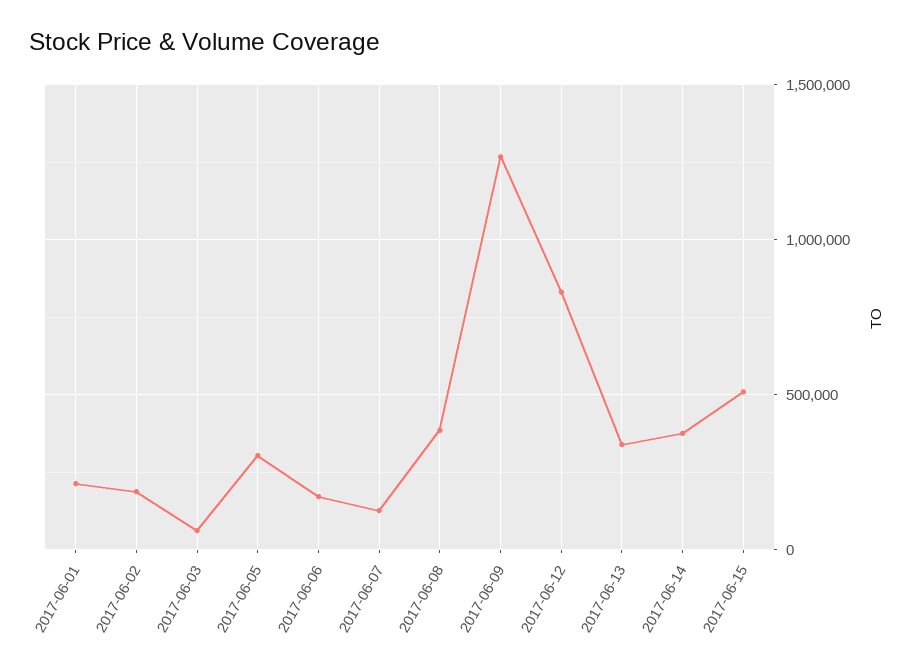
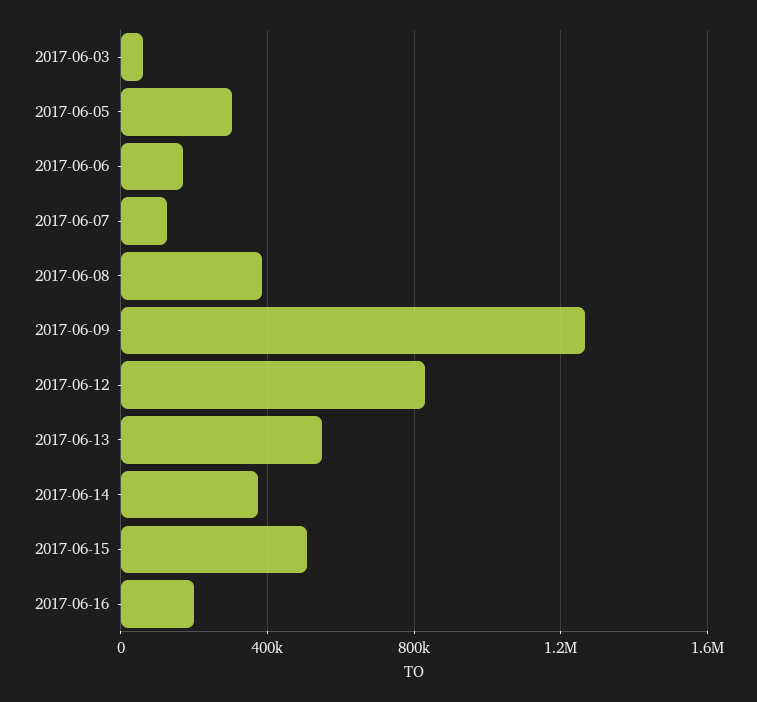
2017-06-01: 200000 -> none
2017-06-02: 200000 -> none
2017-06-13: 350000 -> 550000
2017-06-16: none -> 200000

